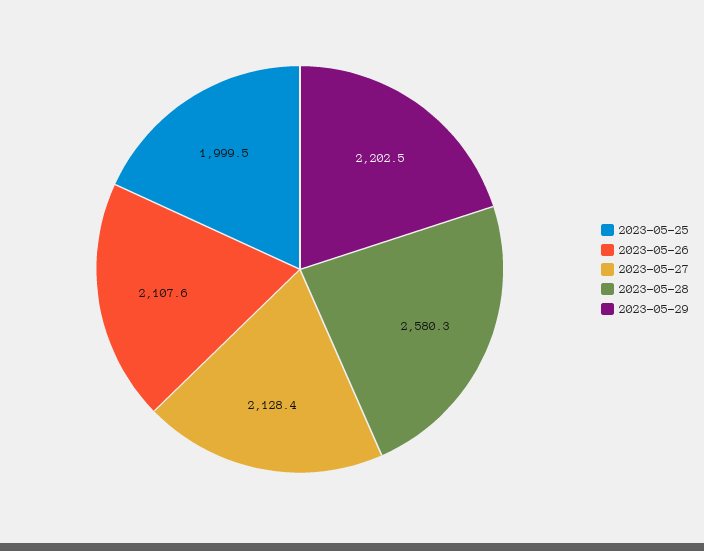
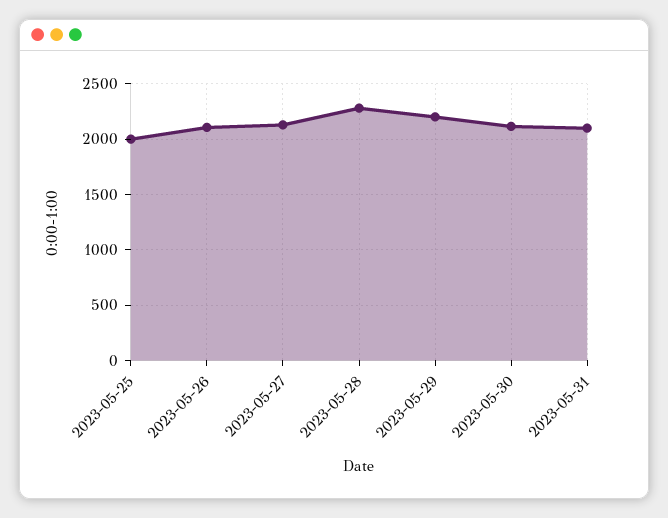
2023-05-28: 2580.3 -> 2300
2023-05-30: none -> 2100
2023-05-31: none -> 2100

